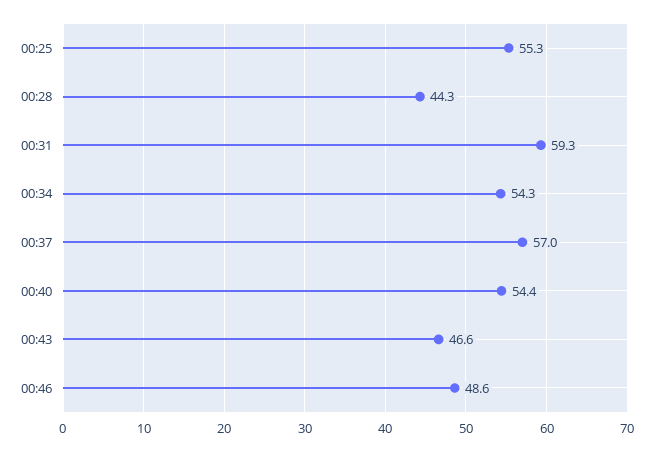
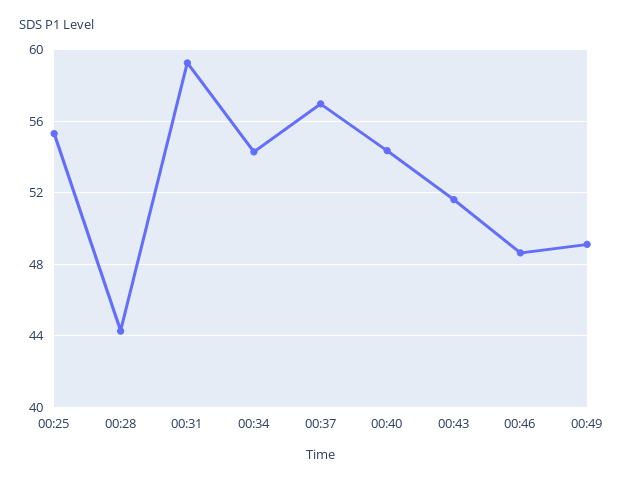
00:43: 46.6 -> 51.5
00:49: none -> 49

